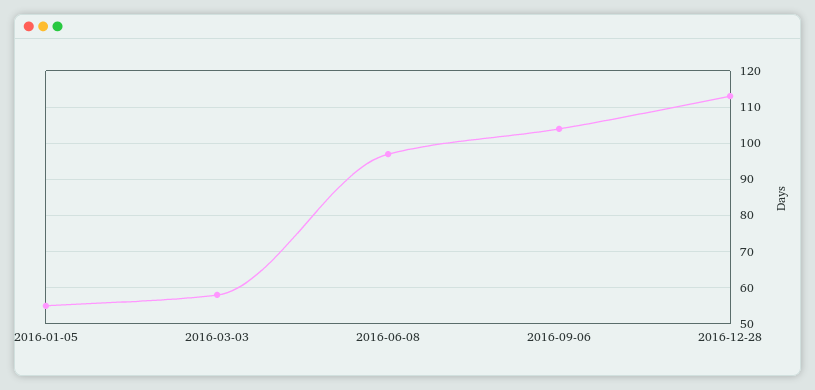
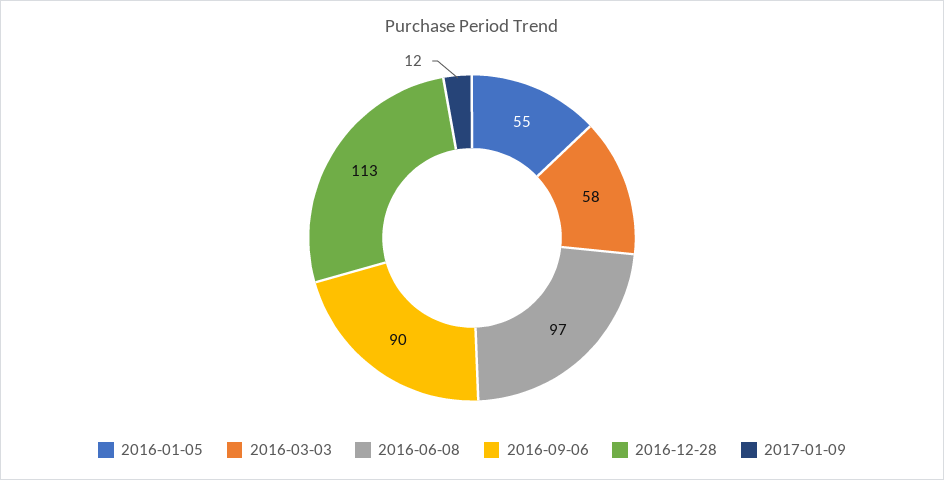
2016-09-06: 105 -> 90
2017-01-09: none -> 12

